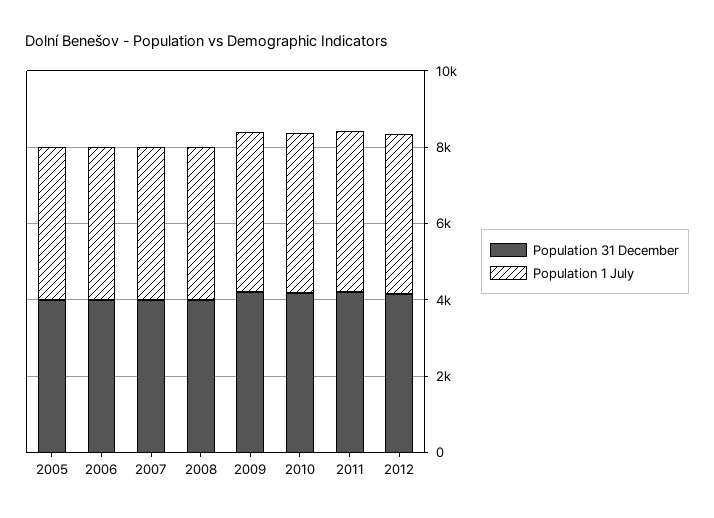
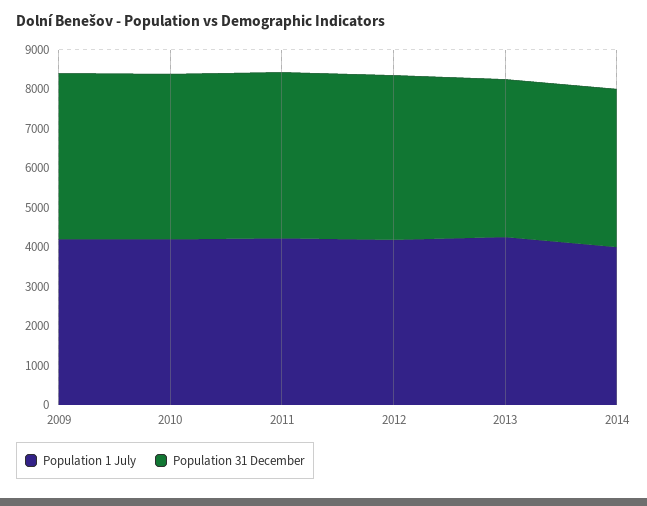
Population 31 December, 2005: 4000 -> none
Population 1 July, 2005: 4000 -> none
Population 31 December, 2006: 4000 -> none
Population 1 July, 2006: 4000 -> none
Population 31 December, 2007: 4000 -> none
Population 1 July, 2007: 4000 -> none
Population 31 December, 2008: 4000 -> none
Population 1 July, 2008: 4000 -> none
Population 1 July, 2013: none -> 4250
Population 31 December, 2013: none -> 4000
Population 1 July, 2014: none -> 4000
Population 31 December, 2014: none -> 4000

